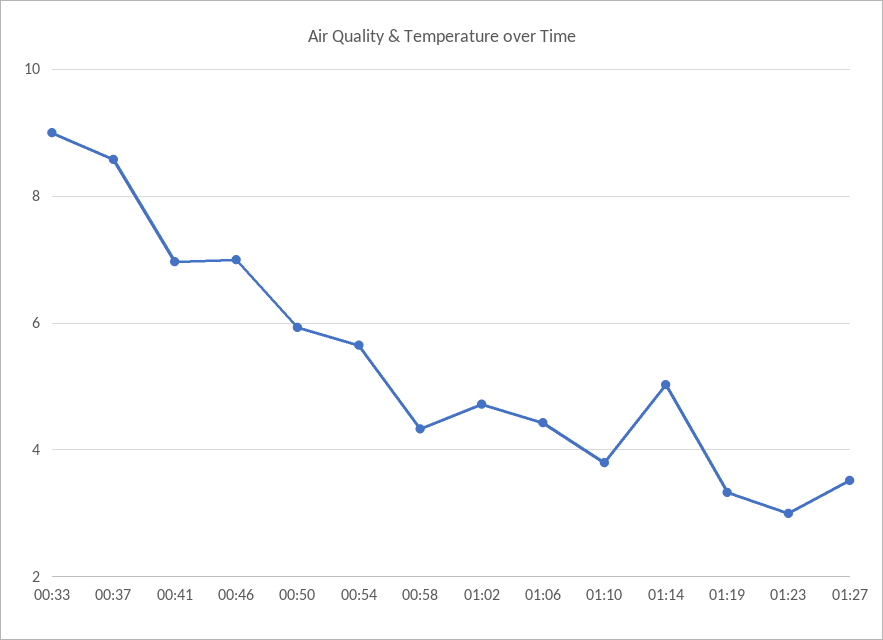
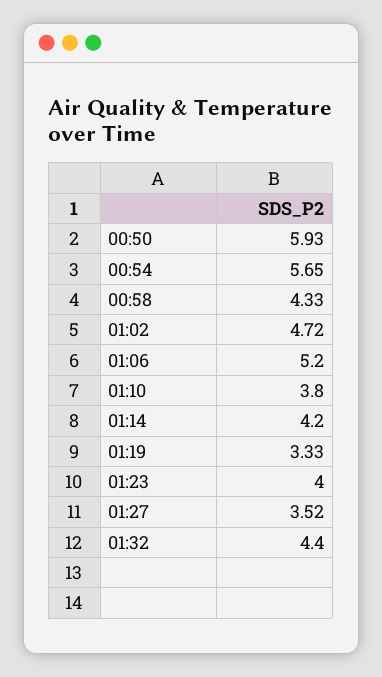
00:33: 9 -> none
00:37: 8.6 -> none
00:41: 7 -> none
00:46: 7 -> none
01:06: 4.4 -> 5.2
01:14: 5 -> 4.2
01:23: 3 -> 4
01:32: none -> 4.4

